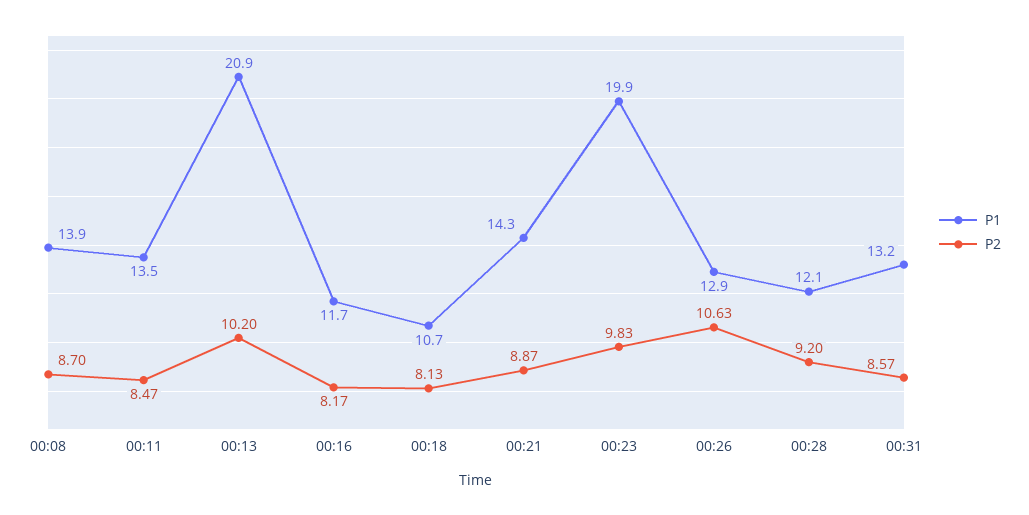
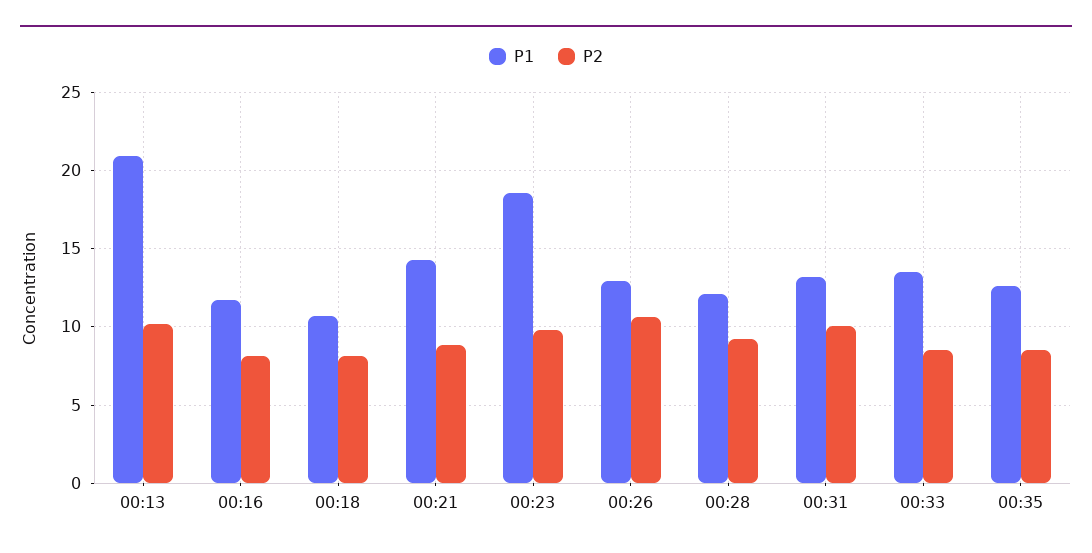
P1, 00:08: 13.9 -> none
P2, 00:08: 8.7 -> none
P1, 00:11: 13.5 -> none
P2, 00:11: 8.47 -> none
P1, 00:23: 19.9 -> 18.5
P2, 00:31: 8.57 -> 10
P1, 00:33: none -> 13.5
P2, 00:33: none -> 8.5
P1, 00:35: none -> 12.5
P2, 00:35: none -> 8.5

